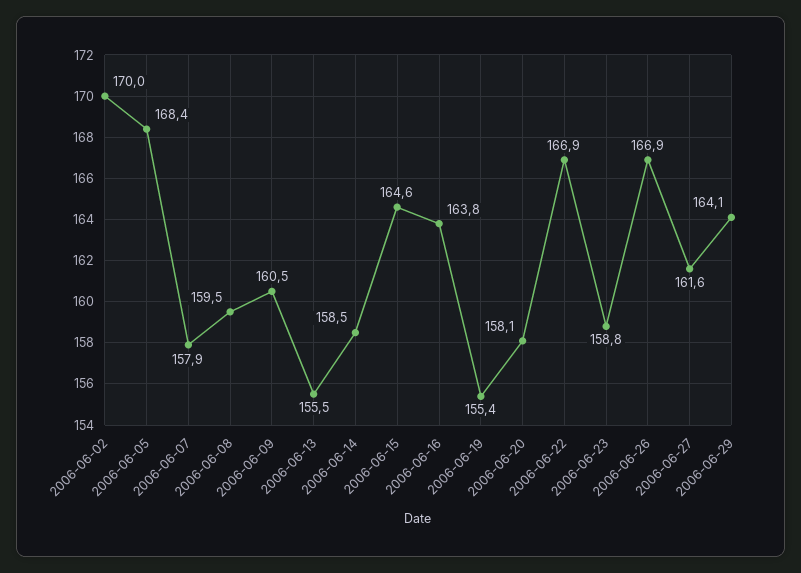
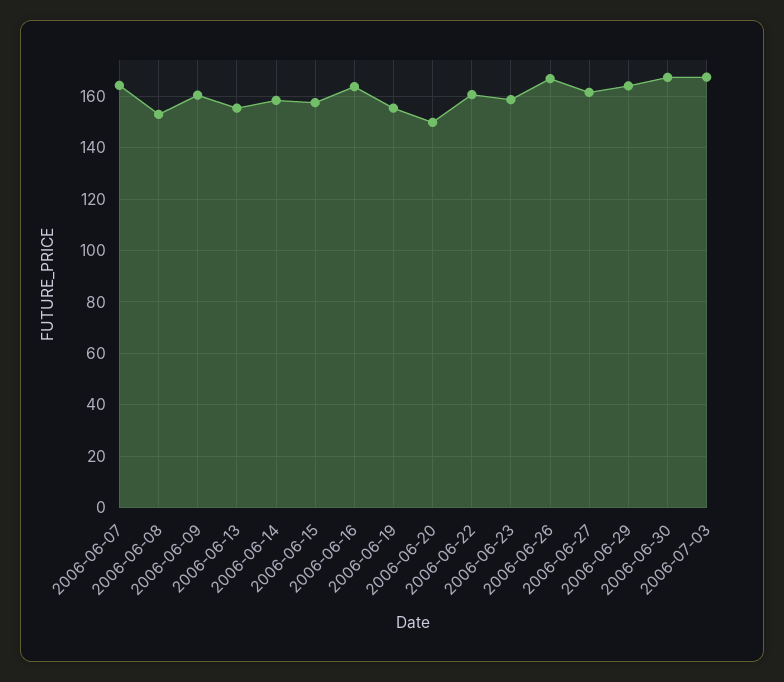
2006-06-02: 170 -> none
2006-06-05: 168.4 -> none
2006-06-07: 157.9 -> 165
2006-06-08: 159.5 -> 152.5
2006-06-15: 164.6 -> 157.5
2006-06-20: 158.1 -> 150
2006-06-22: 166.9 -> 160
2006-06-30: none -> 167.5
2006-07-03: none -> 167.5

